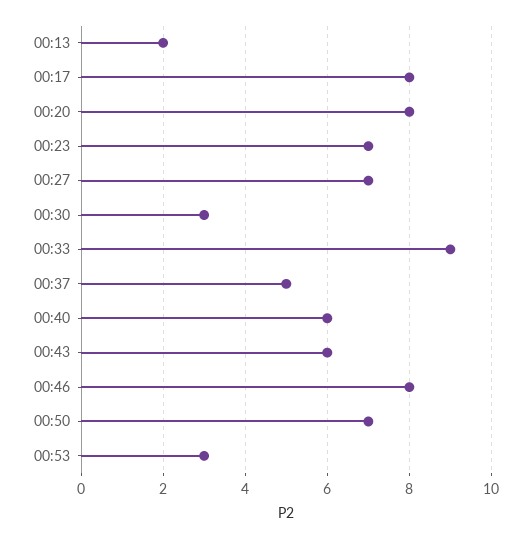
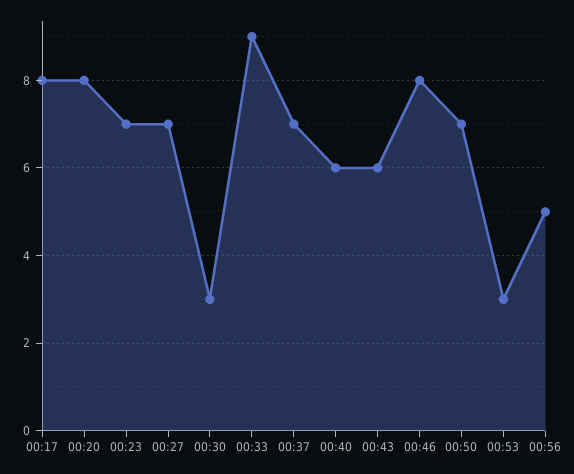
00:13: 2 -> none
00:37: 5 -> 7
00:56: none -> 5

